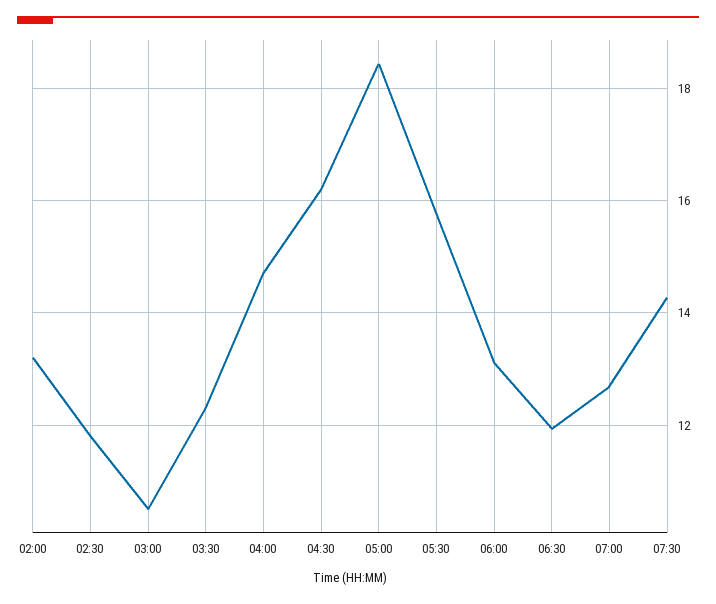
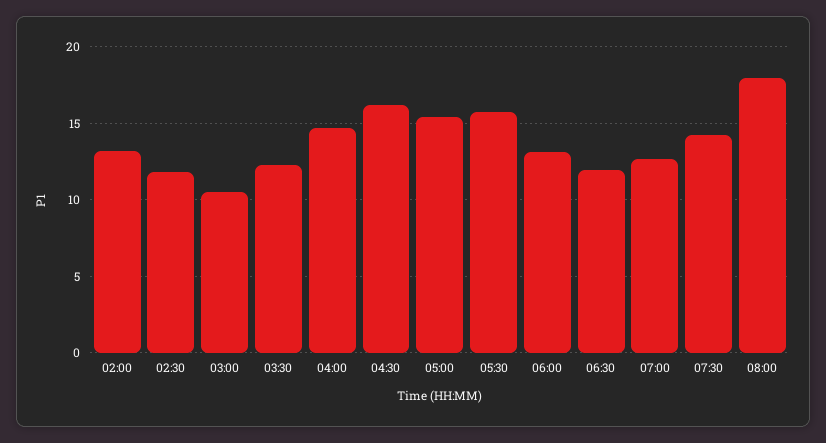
05:00: 18.4 -> 15.5
08:00: none -> 18

